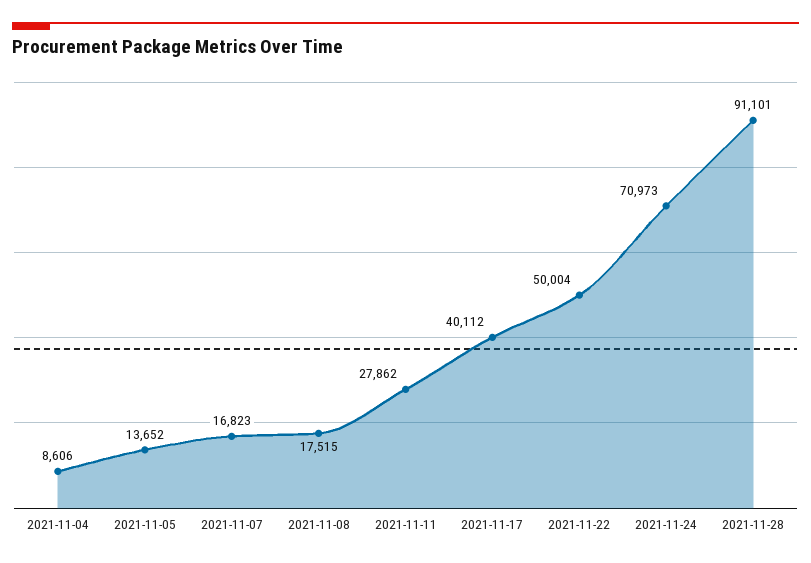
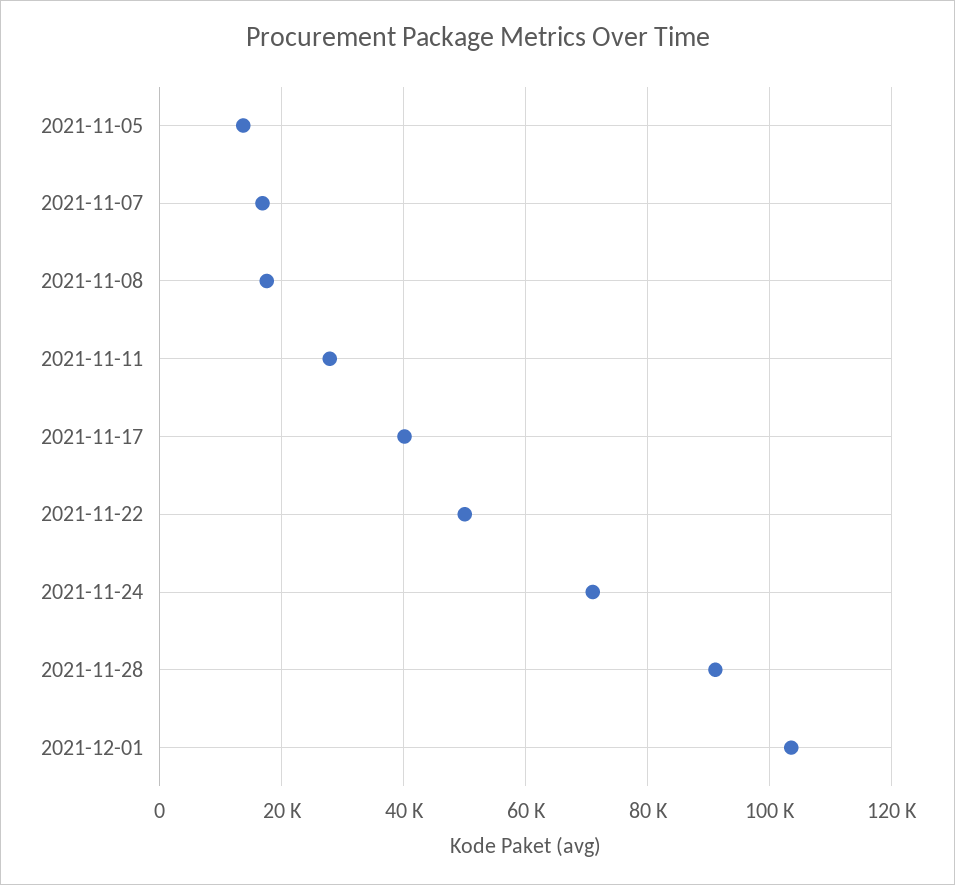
2021-11-04: 8606 -> none
2021-12-01: none -> 104000

